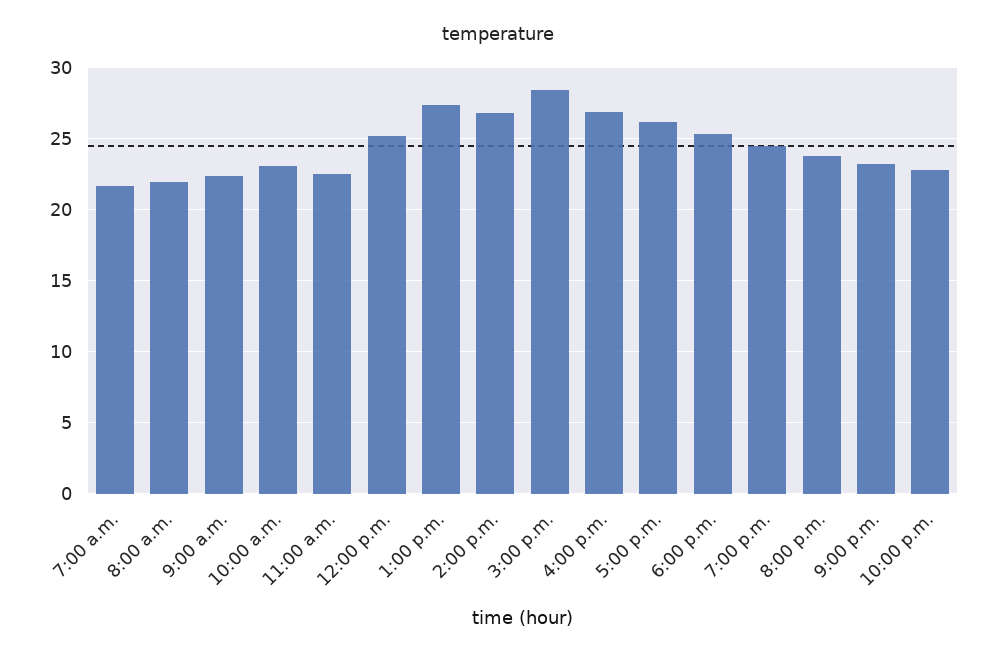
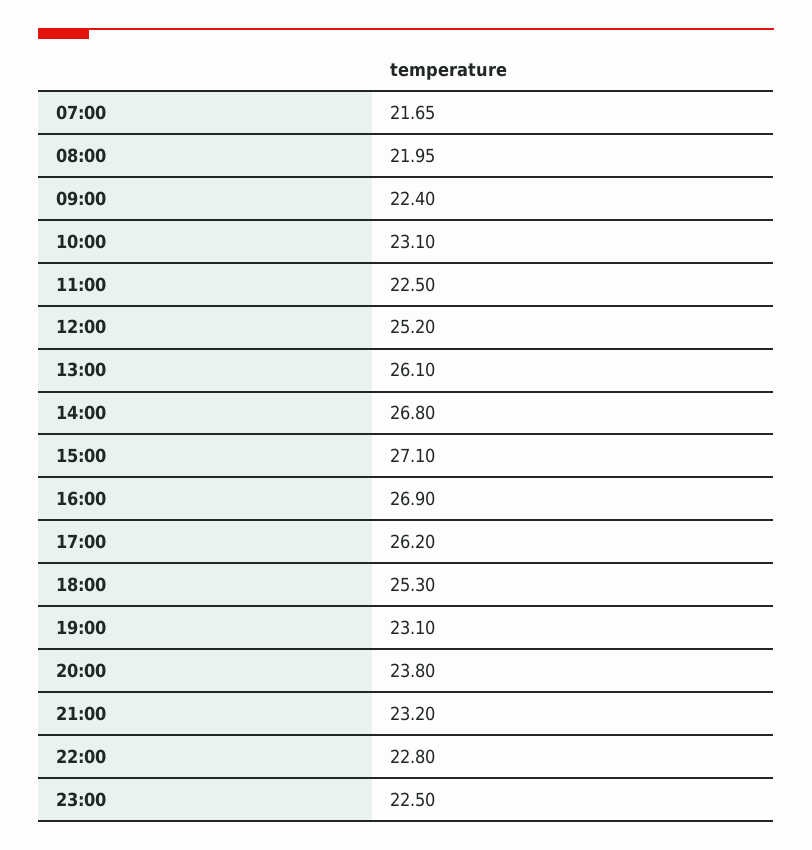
1:00 p.m.: 27.5 -> 26.1
3:00 p.m.: 28.5 -> 27.1
7:00 p.m.: 24.5 -> 23.1
23:00: none -> 22.5

